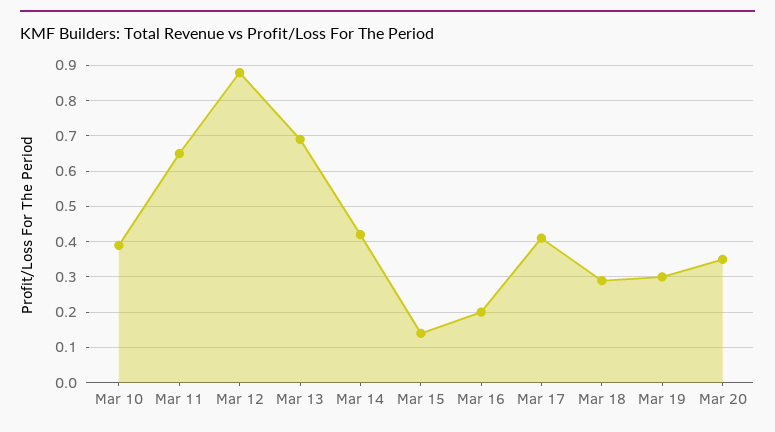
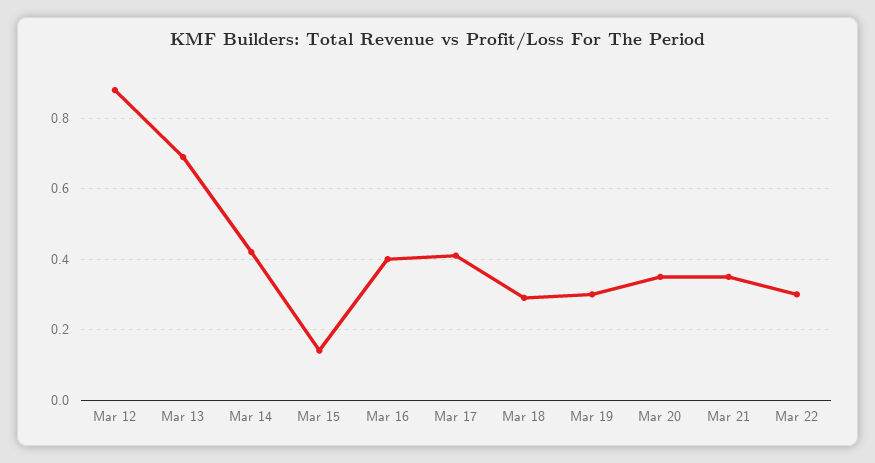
Mar 10: 0.4 -> none
Mar 11: 0.65 -> none
Mar 16: 0.2 -> 0.4
Mar 21: none -> 0.35
Mar 22: none -> 0.3

